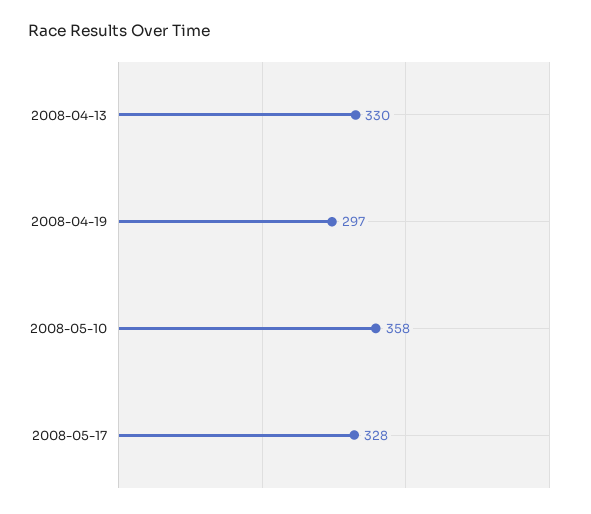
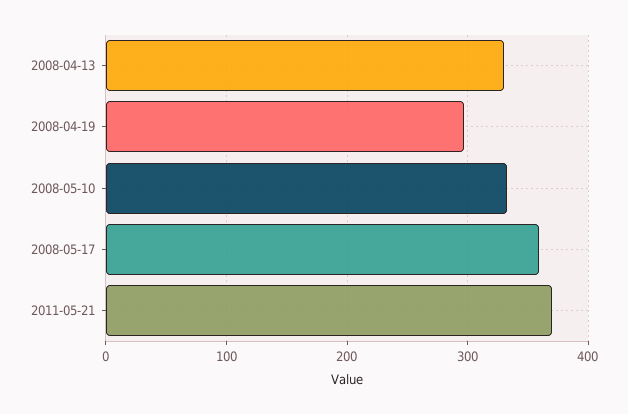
2008-05-10: 358 -> 330
2008-05-17: 328 -> 360
2011-05-21: none -> 370

